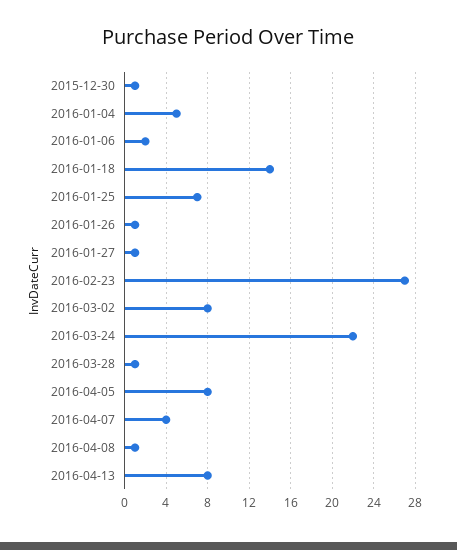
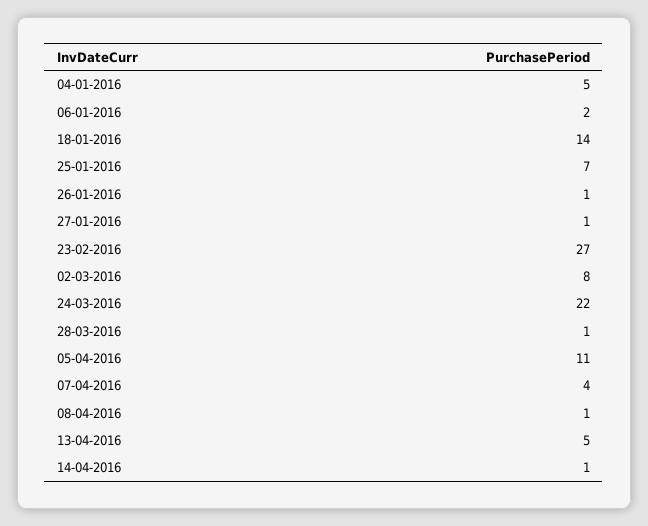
2015-12-30: 1 -> none
2016-04-05: 8 -> 11
2016-04-13: 8 -> 5
14-04-2016: none -> 1

